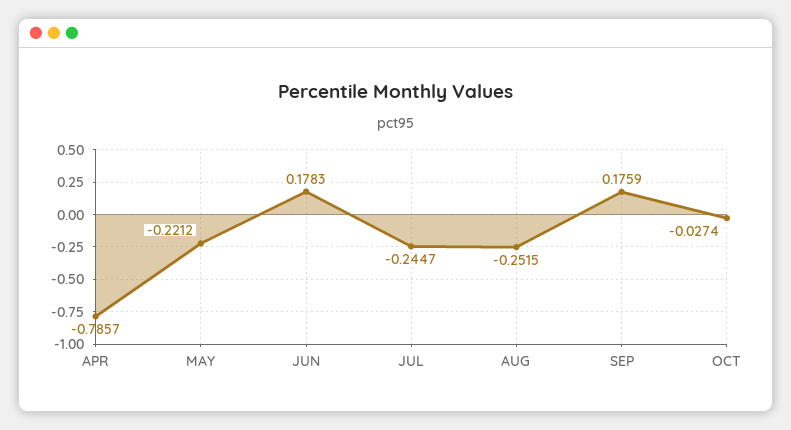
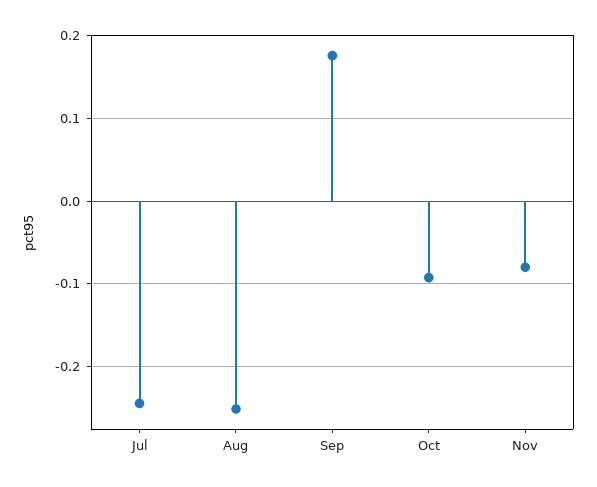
APR: -0.7857 -> none
MAY: -0.2212 -> none
JUN: 0.1783 -> none
OCT: -0.0274 -> -0.09
Nov: none -> -0.08

